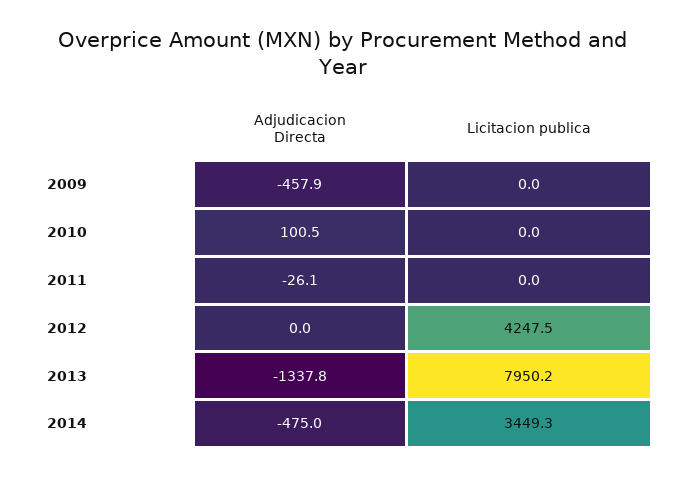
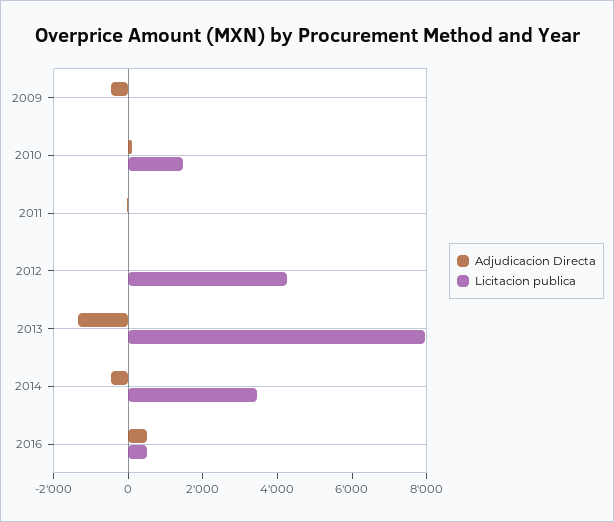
Licitacion publica, 2010: 0 -> 1500
Adjudicacion Directa, 2016: none -> 500
Licitacion publica, 2016: none -> 500

